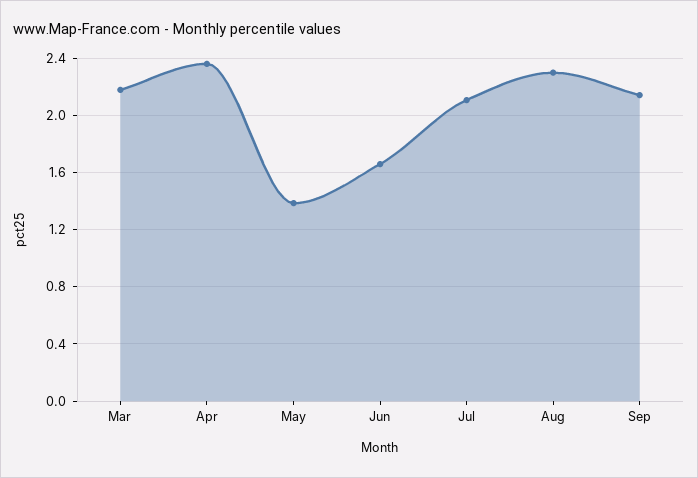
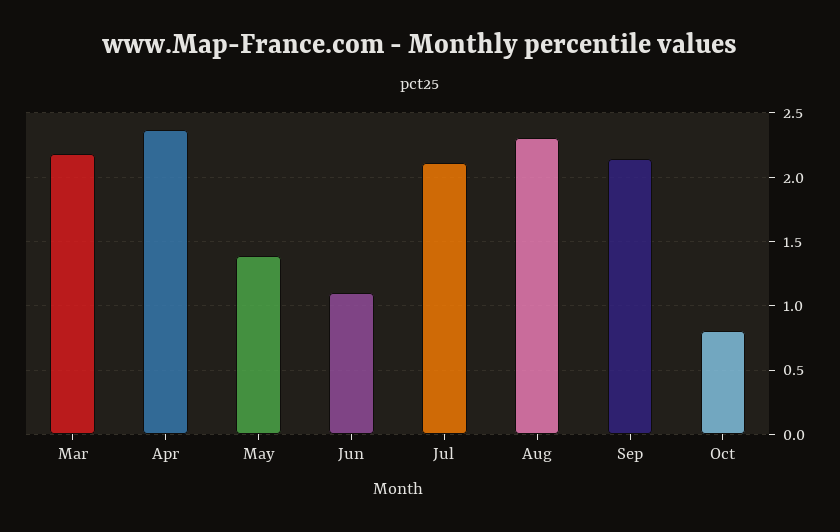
Jun: 1.65 -> 1.1
Oct: none -> 0.8

